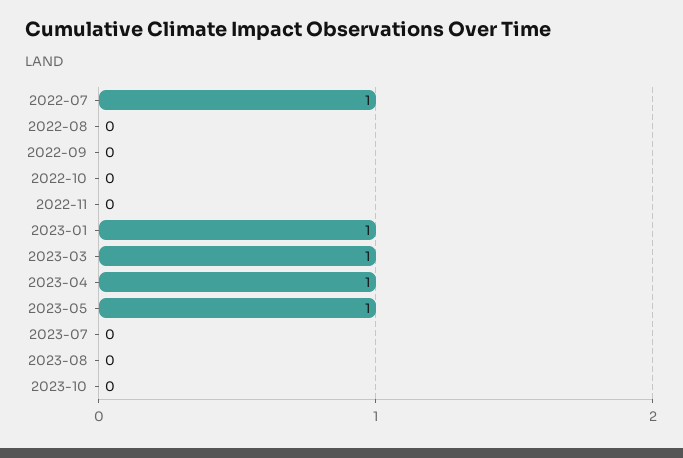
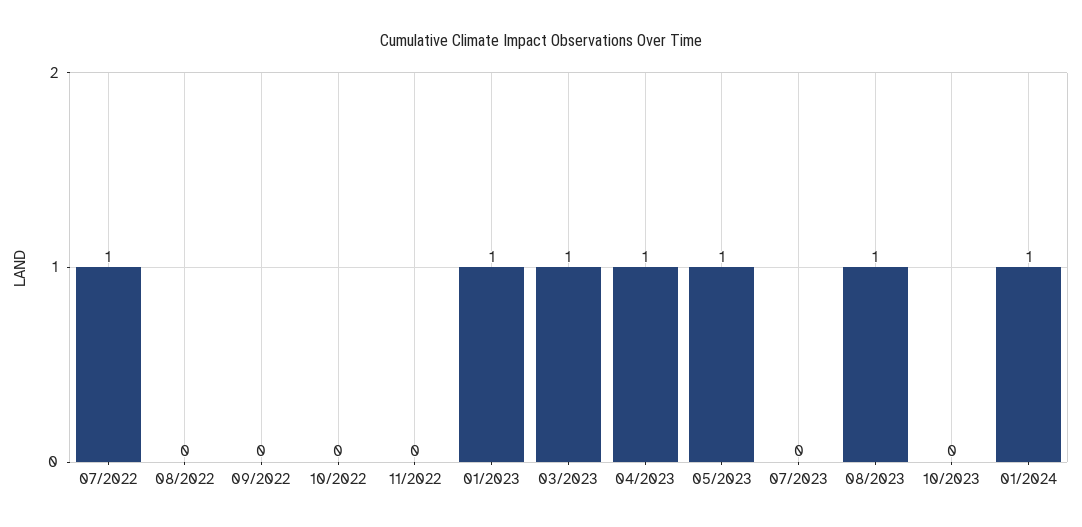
2023-08: 0 -> 1
01/2024: none -> 1

